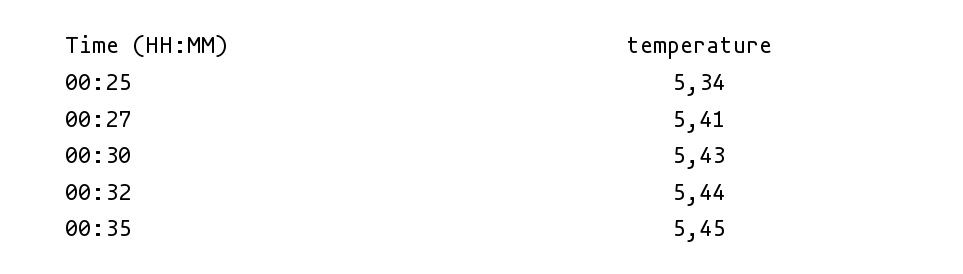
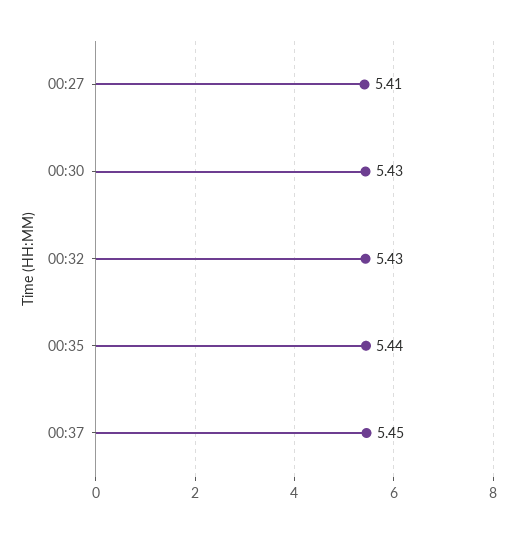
00:25: 5.34 -> none
00:32: 5.44 -> 5.43
00:35: 5.45 -> 5.44
00:37: none -> 5.45

